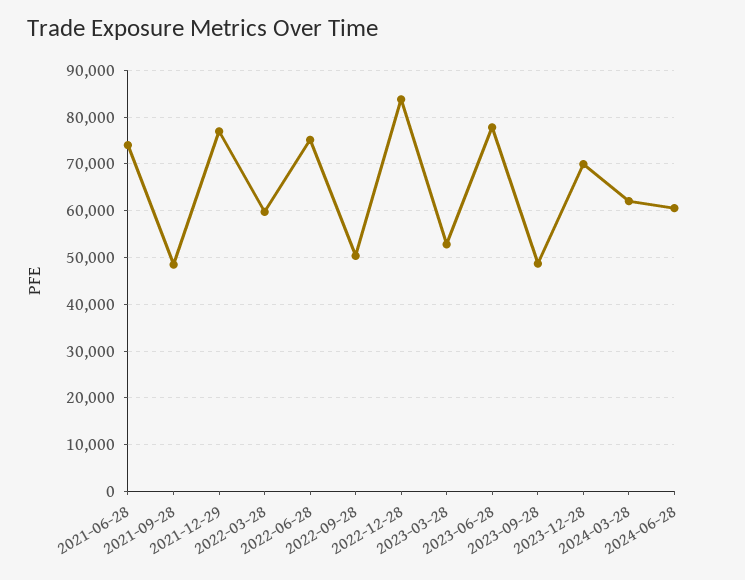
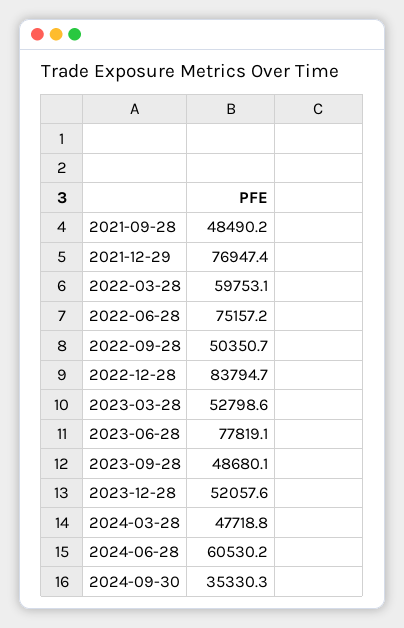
2021-06-28: 74000 -> none
2023-12-28: 70000 -> 52057.6
2024-03-28: 62000 -> 47718.8
2024-09-30: none -> 35330.3

